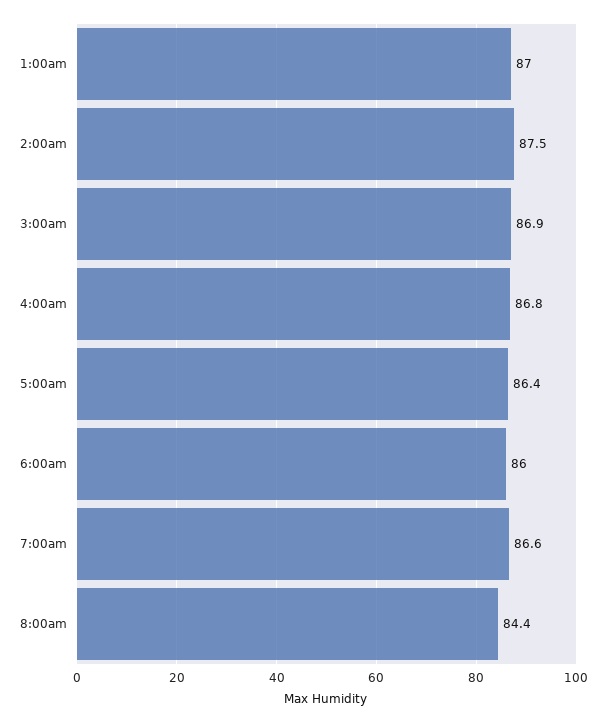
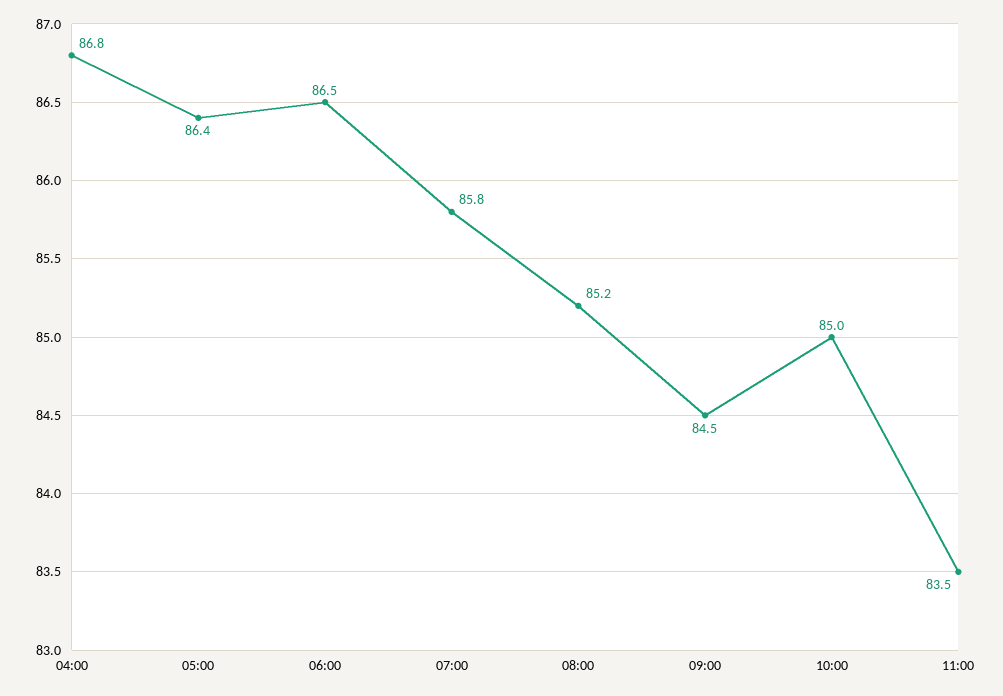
1:00am: 87 -> none
2:00am: 87.5 -> none
3:00am: 86.9 -> none
6:00am: 86 -> 86.5
7:00am: 86.6 -> 85.8
8:00am: 84.4 -> 85.2
09:00: none -> 84.5
10:00: none -> 85
11:00: none -> 83.5

